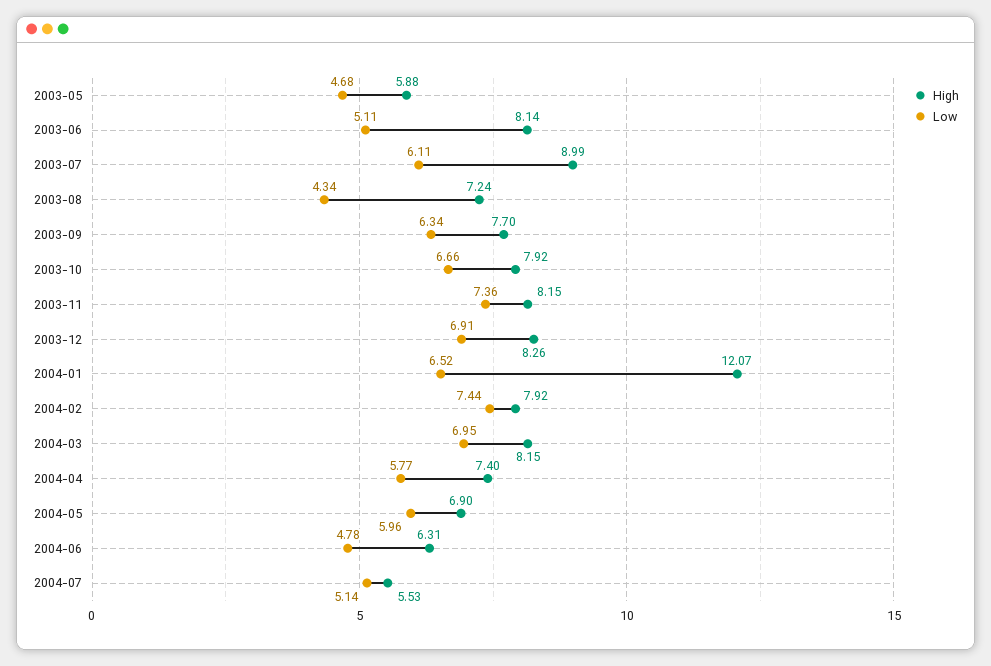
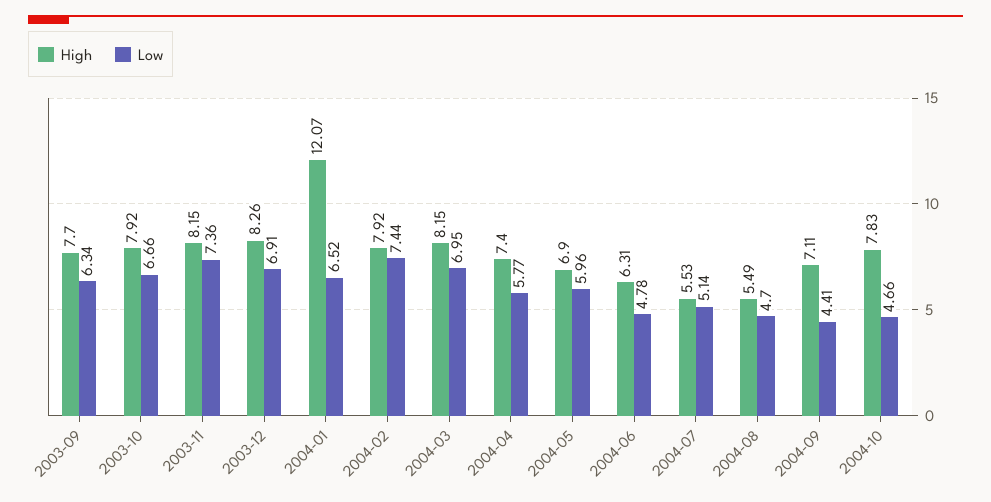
High, 2003-05: 5.88 -> none
Low, 2003-05: 4.68 -> none
High, 2003-06: 8.14 -> none
Low, 2003-06: 5.11 -> none
High, 2003-07: 8.99 -> none
Low, 2003-07: 6.11 -> none
High, 2003-08: 7.24 -> none
Low, 2003-08: 4.34 -> none
High, 2004-08: none -> 5.49
Low, 2004-08: none -> 4.7
High, 2004-09: none -> 7.11
Low, 2004-09: none -> 4.41
High, 2004-10: none -> 7.83
Low, 2004-10: none -> 4.66

